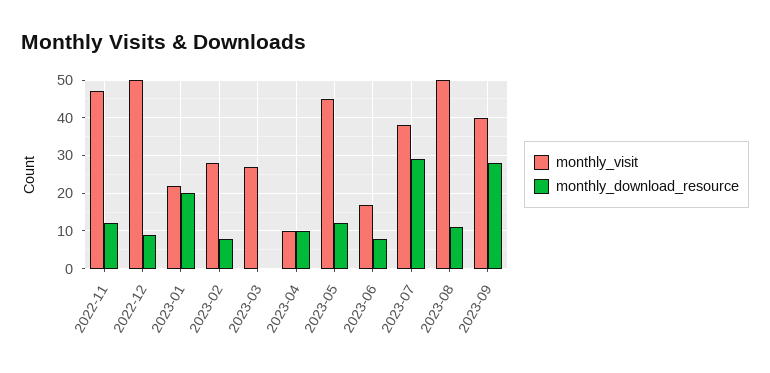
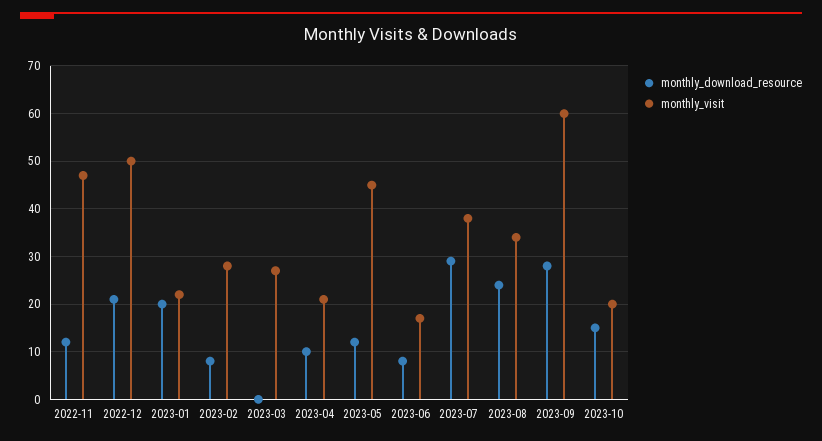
monthly_download_resource, 2022-12: 10 -> 20
monthly_visit, 2023-04: 10 -> 20
monthly_visit, 2023-08: 50 -> 35
monthly_download_resource, 2023-08: 10 -> 25
monthly_visit, 2023-09: 40 -> 60
monthly_download_resource, 2023-10: none -> 15
monthly_visit, 2023-10: none -> 20

